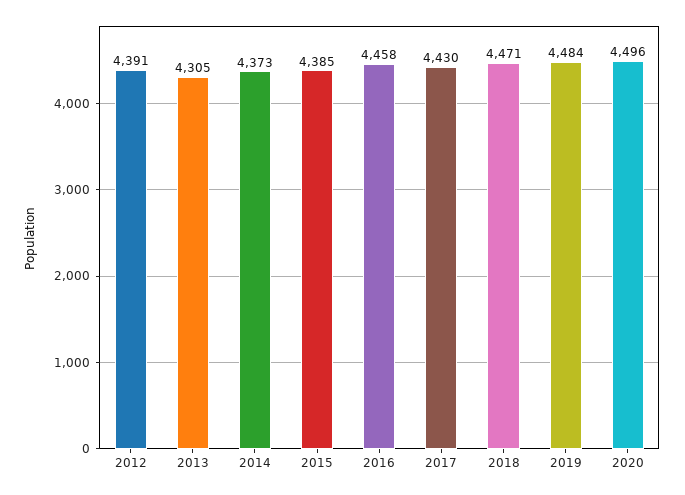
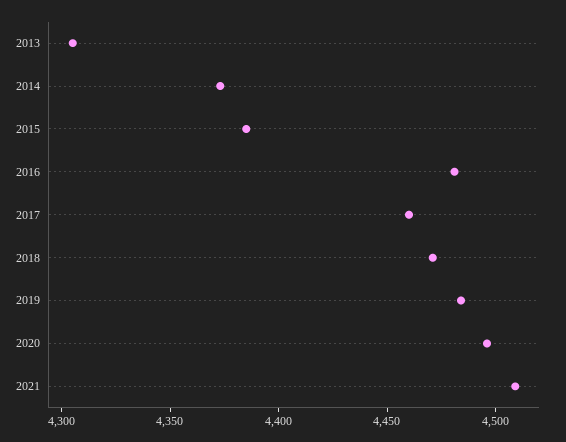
2012: 4391 -> none
2016: 4458 -> 4480
2017: 4430 -> 4460
2021: none -> 4510

